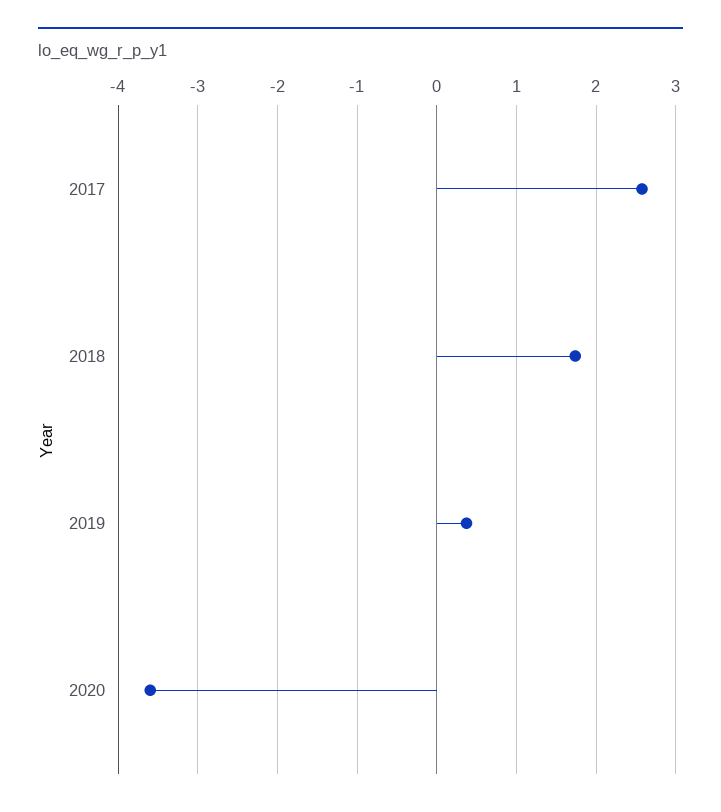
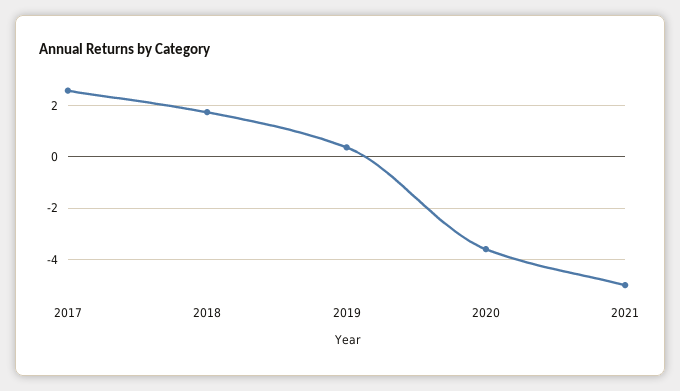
2021: none -> -5

